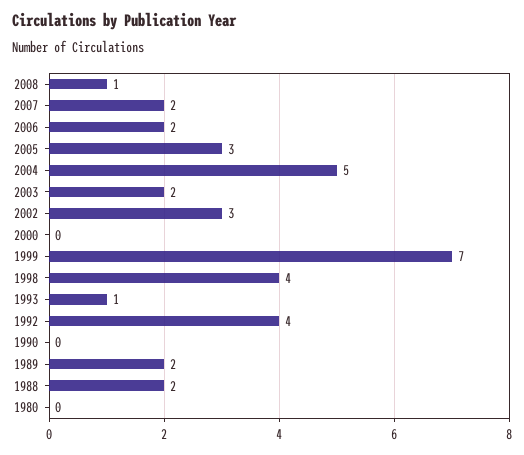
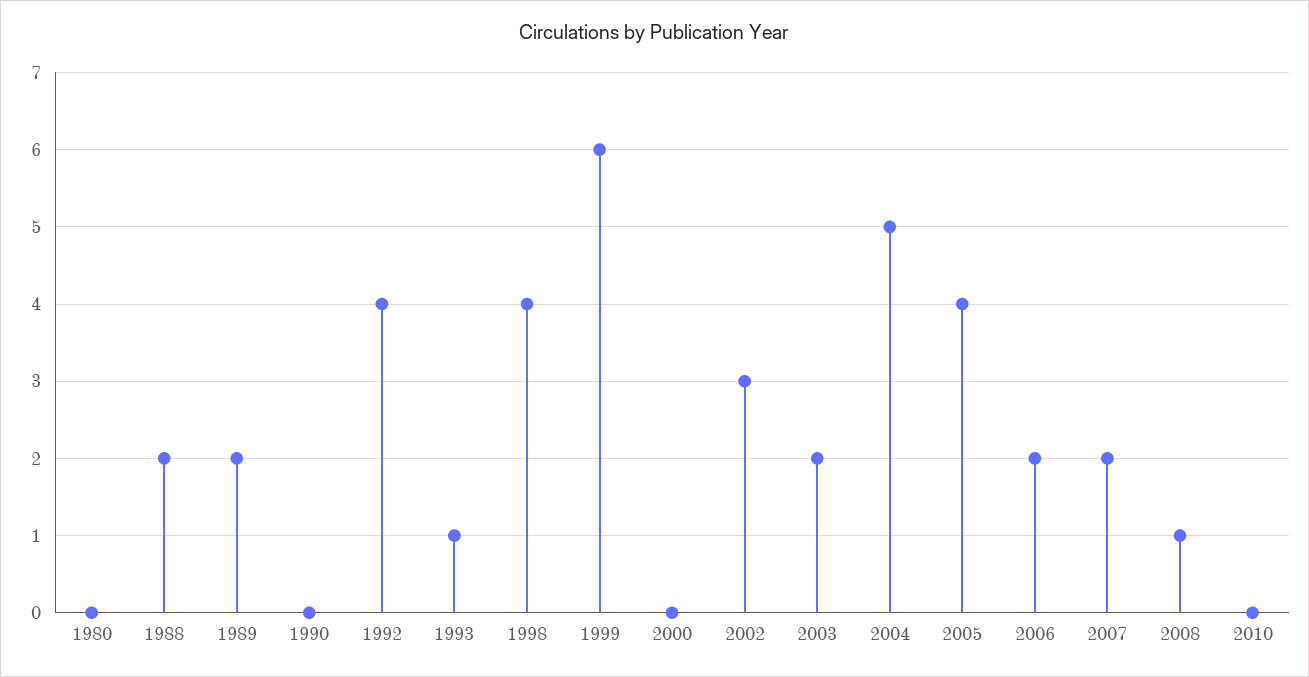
2005: 3 -> 4
1999: 7 -> 6
2010: none -> 0

